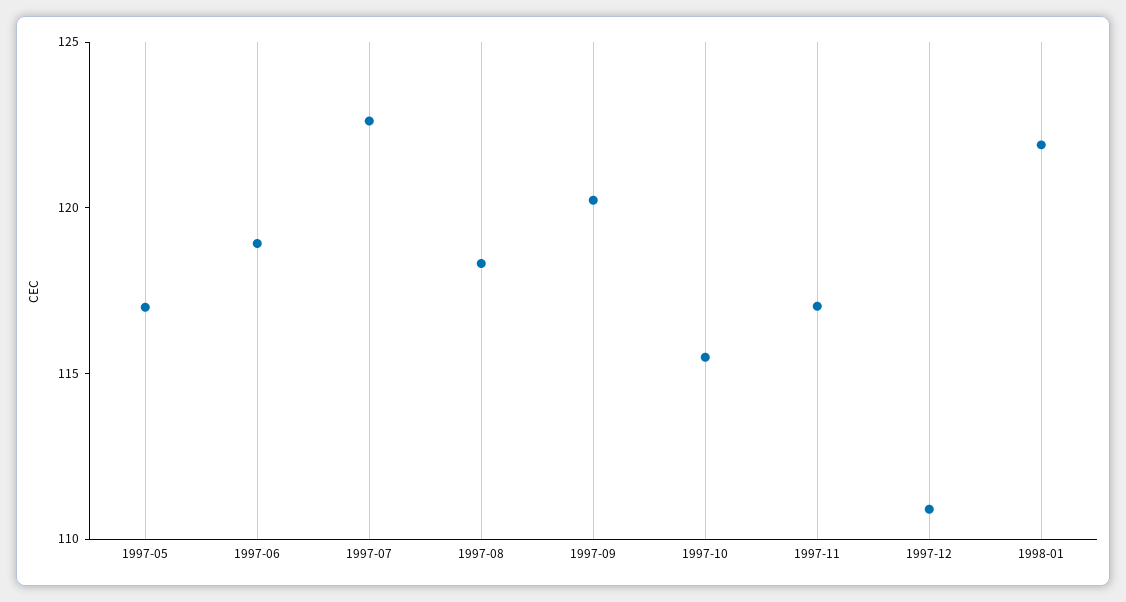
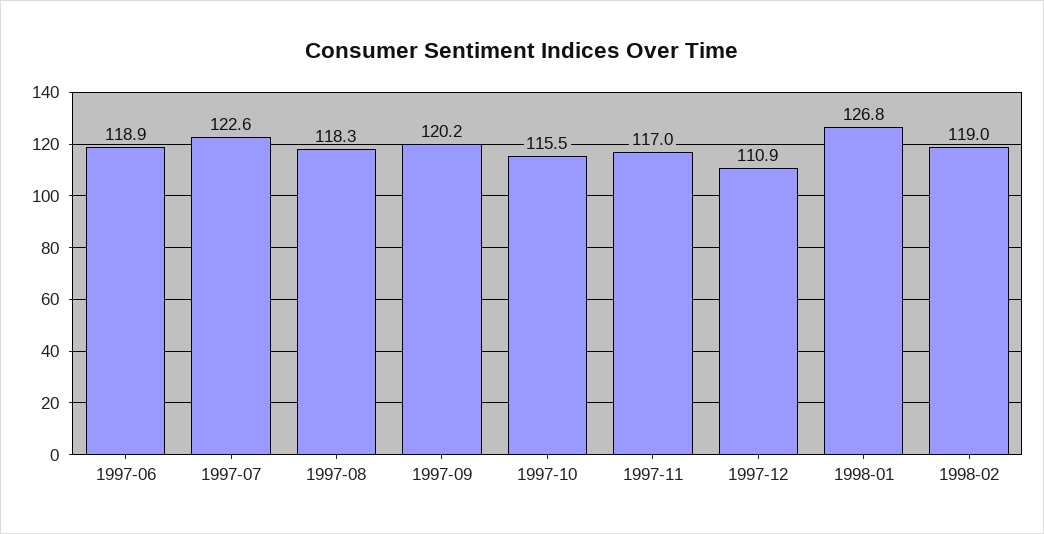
1997-05: 117 -> none
1998-01: 122 -> 126.8
1998-02: none -> 119

